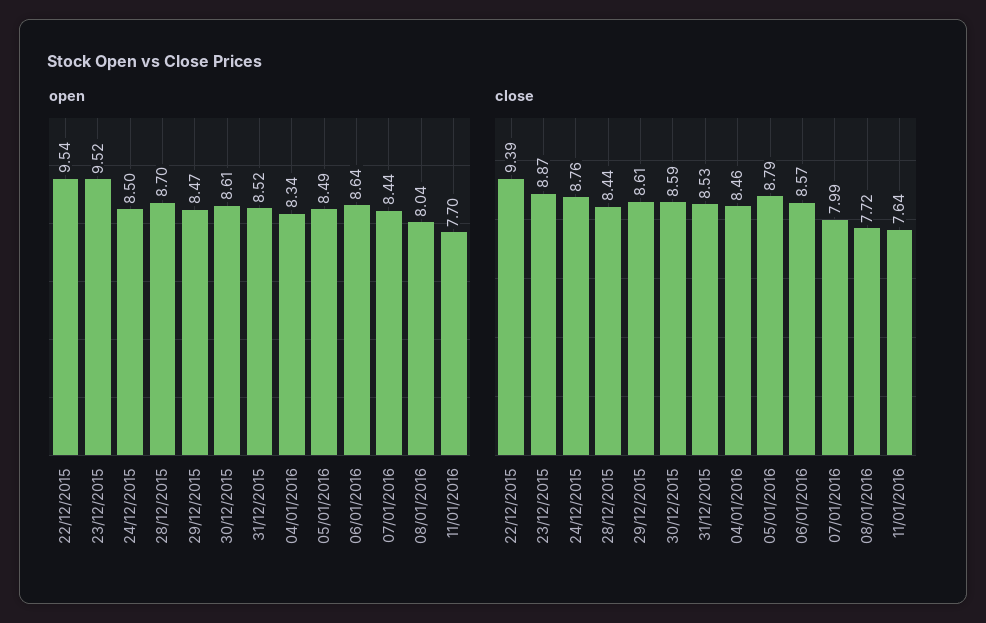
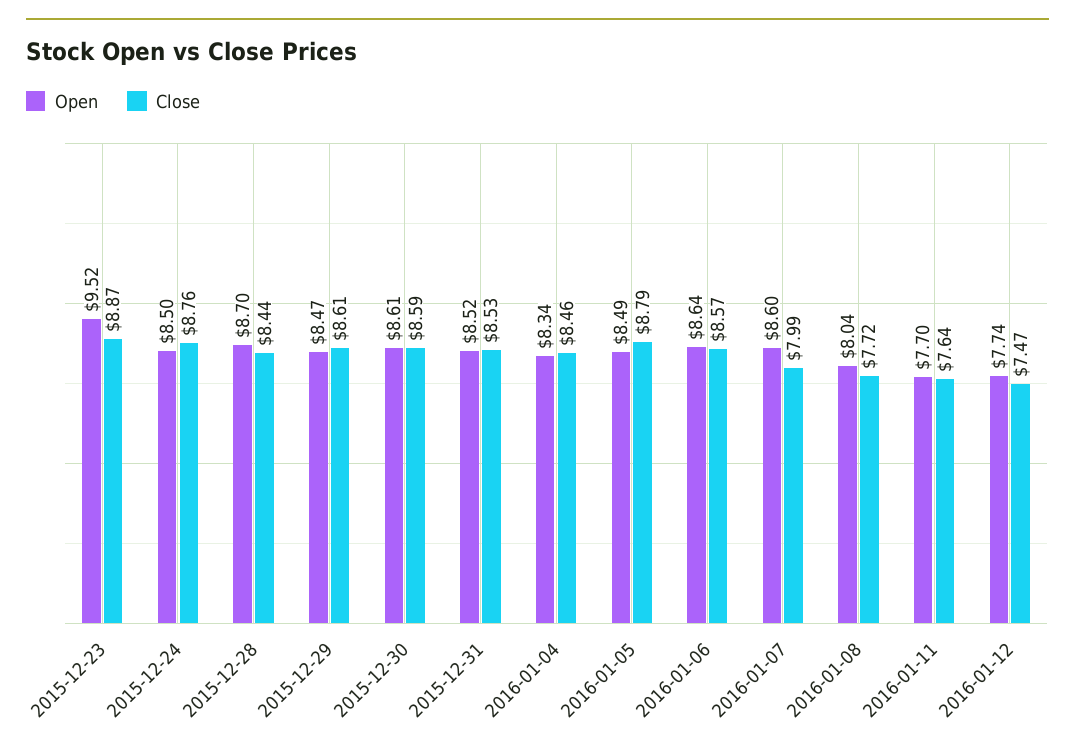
open, 22/12/2015: 9.54 -> none
open, 07/01/2016: 8.44 -> 8.6
close, 22/12/2015: 9.39 -> none
open, 2016-01-12: none -> 7.74
close, 2016-01-12: none -> 7.47

